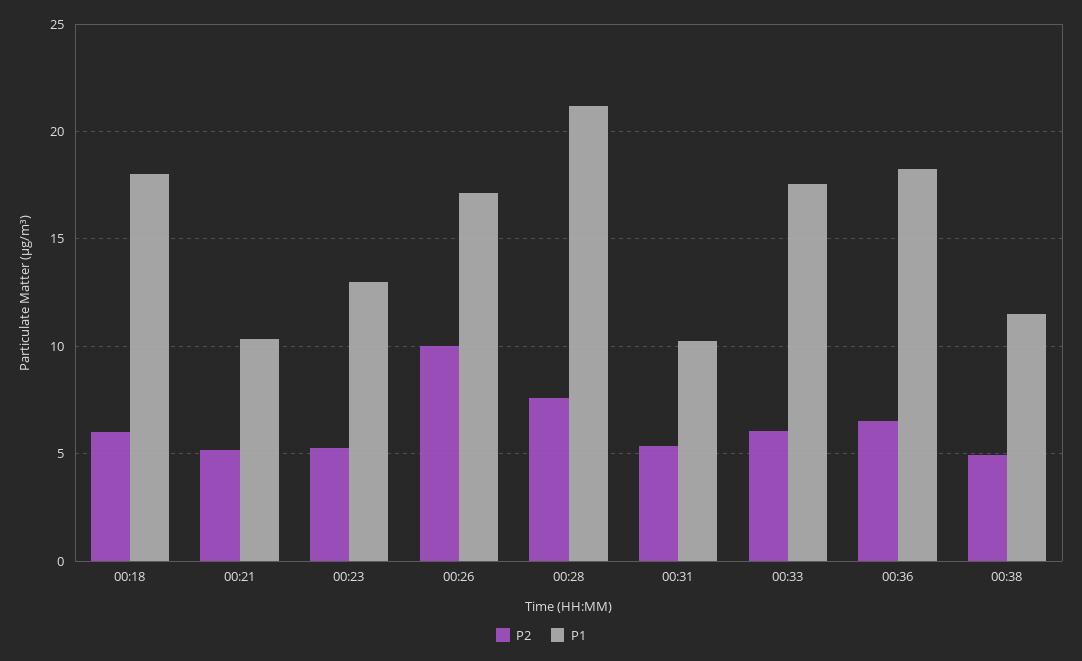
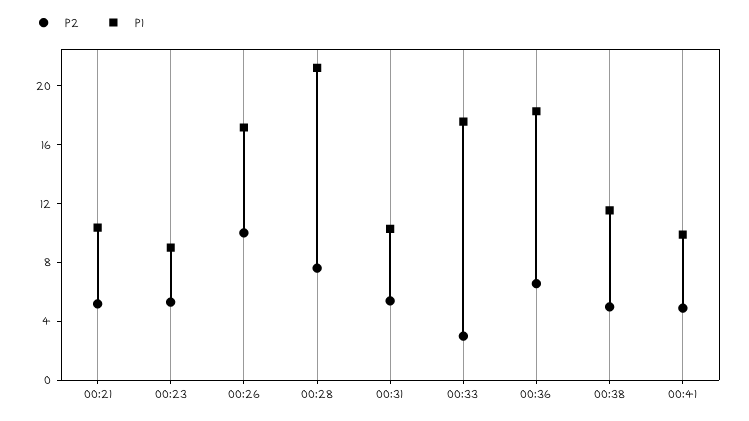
P2, 00:18: 6 -> none
P1, 00:18: 18 -> none
P1, 00:23: 13 -> 9
P2, 00:33: 6 -> 3
P2, 00:41: none -> 5
P1, 00:41: none -> 10

